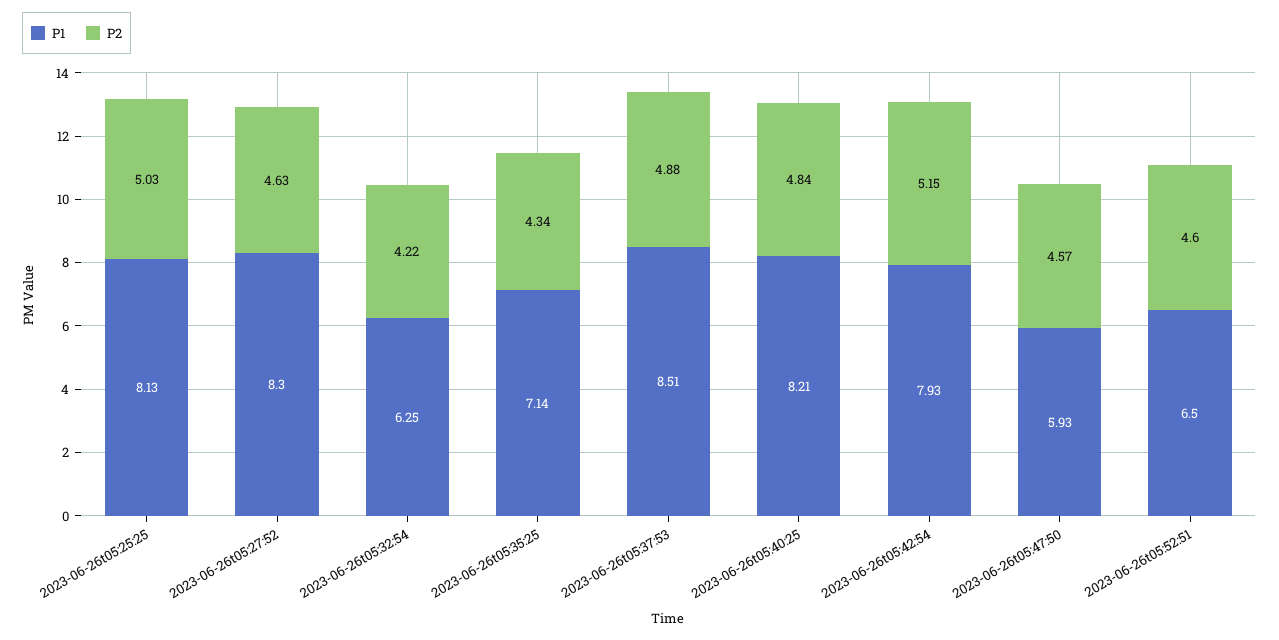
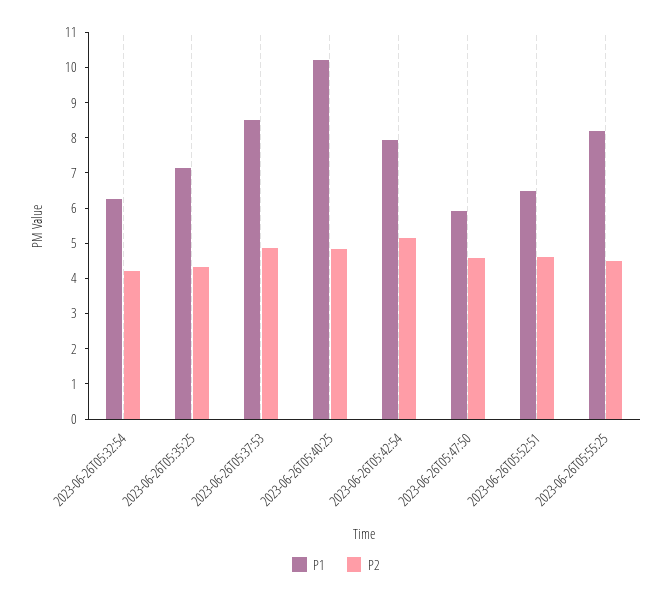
P1, 2023-06-26t05:25:25: 8.13 -> none
P2, 2023-06-26t05:25:25: 5.03 -> none
P1, 2023-06-26t05:27:52: 8.3 -> none
P2, 2023-06-26t05:27:52: 4.63 -> none
P1, 2023-06-26t05:40:25: 8.21 -> 10.25
P1, 2023-06-26T05:55:25: none -> 8.25
P2, 2023-06-26T05:55:25: none -> 4.5

